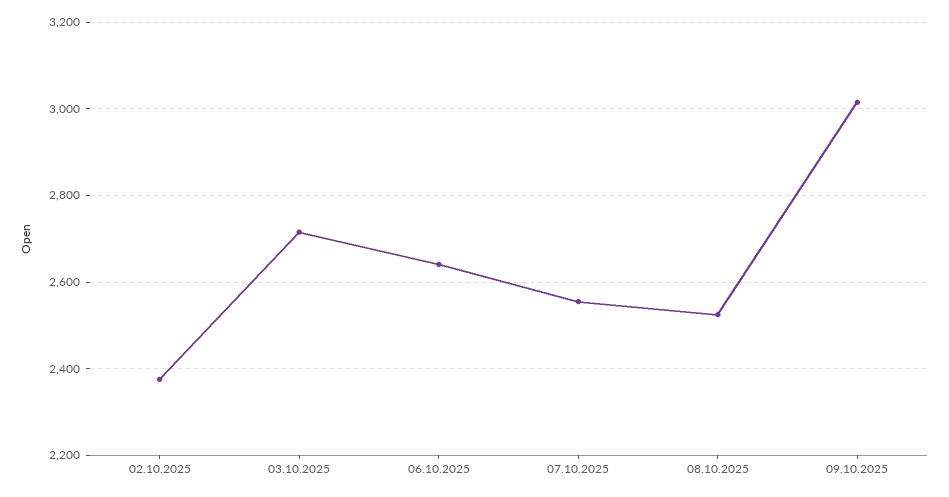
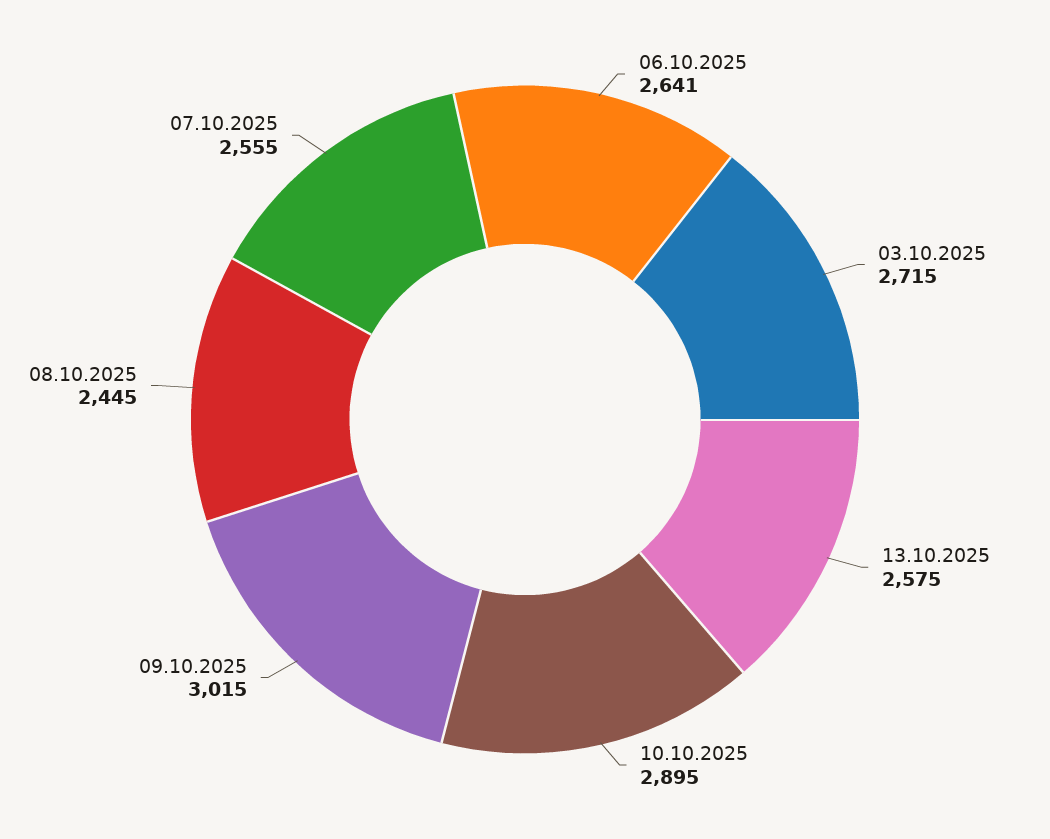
02.10.2025: 2380 -> none
08.10.2025: 2520 -> 2445
13.10.2025: none -> 2575
10.10.2025: none -> 2895

